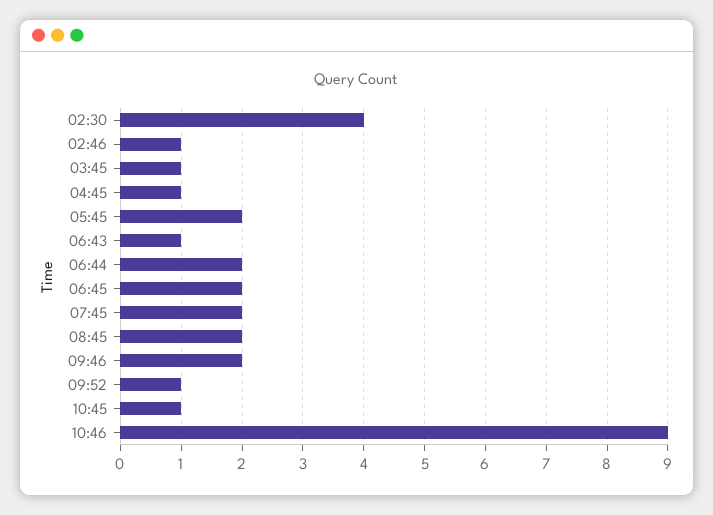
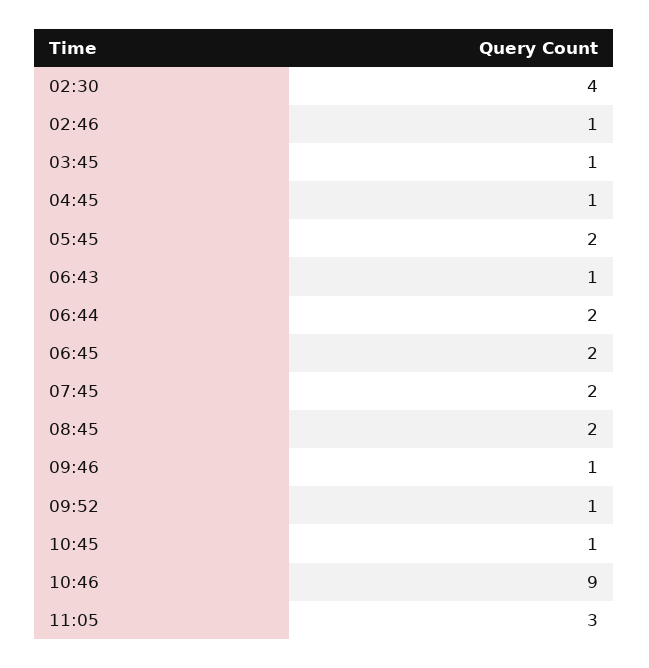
09:46: 2 -> 1
11:05: none -> 3

